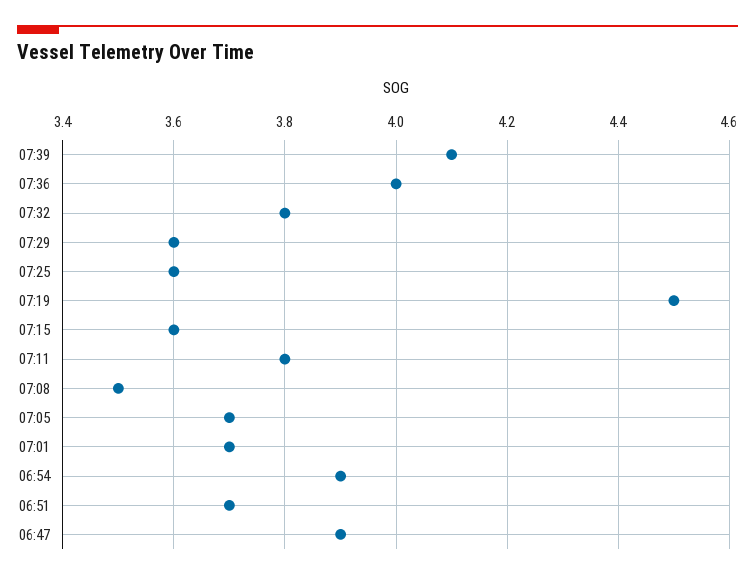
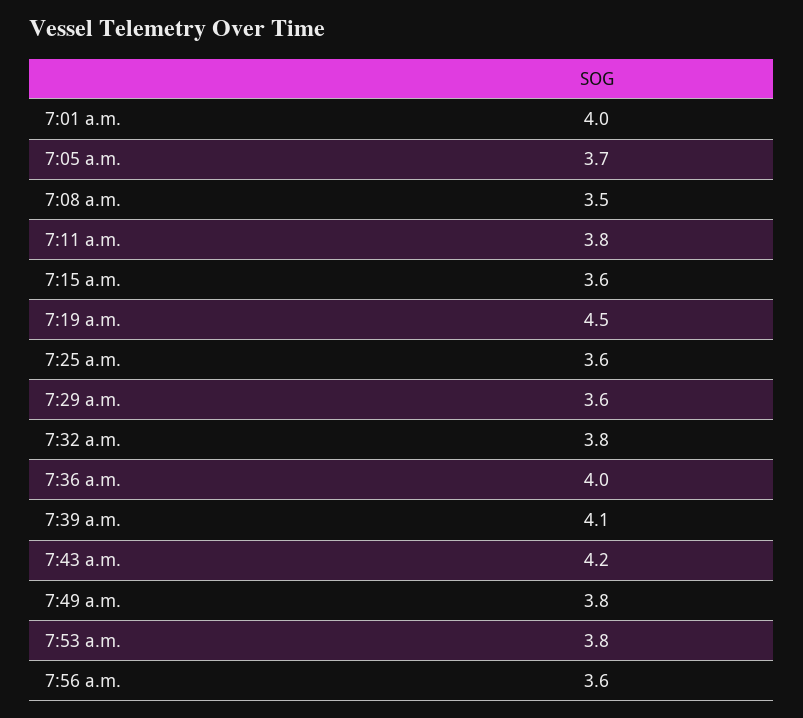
07:01: 3.7 -> 4
06:54: 3.9 -> none
06:51: 3.7 -> none
06:47: 3.9 -> none
7:43 a.m.: none -> 4.2
7:49 a.m.: none -> 3.8
7:53 a.m.: none -> 3.8
7:56 a.m.: none -> 3.6

